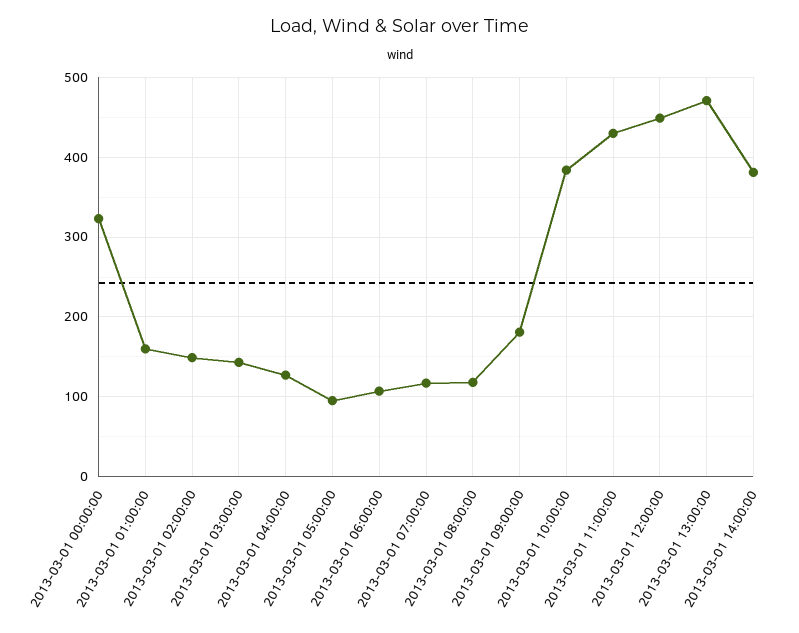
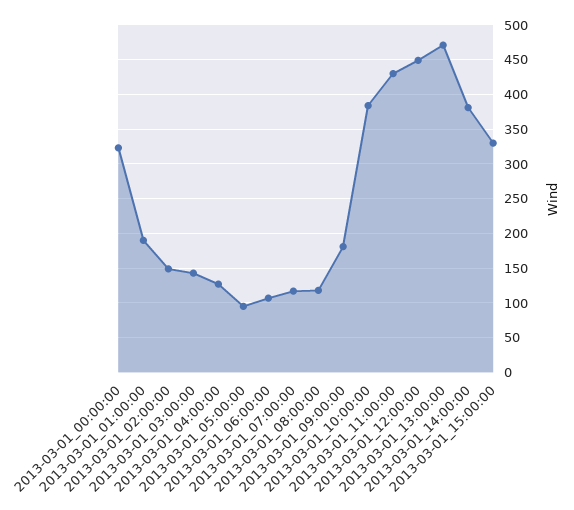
2013-03-01 01:00:00: 160 -> 190
2013-03-01_15:00:00: none -> 330

